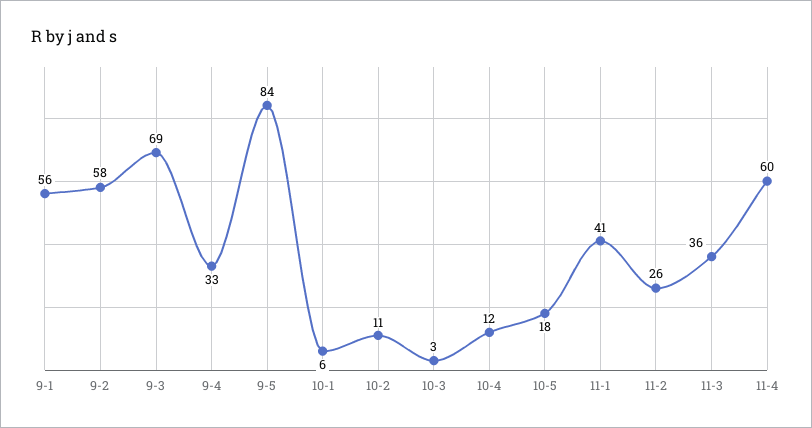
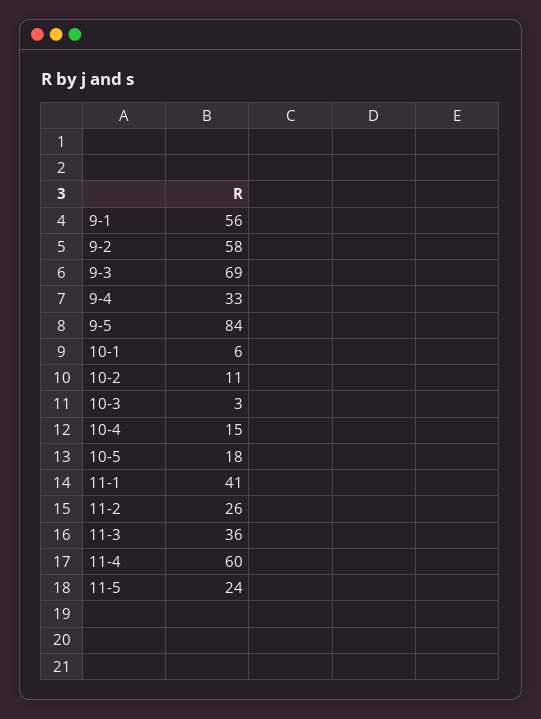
10-4: 12 -> 15
11-5: none -> 24

